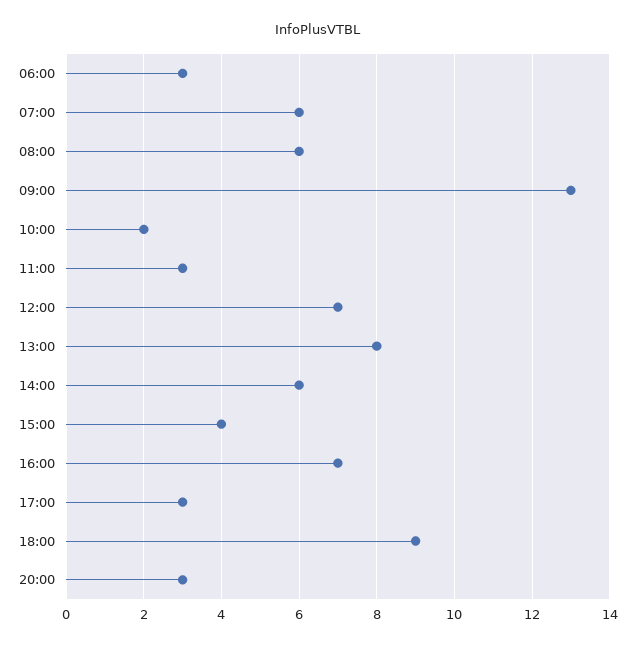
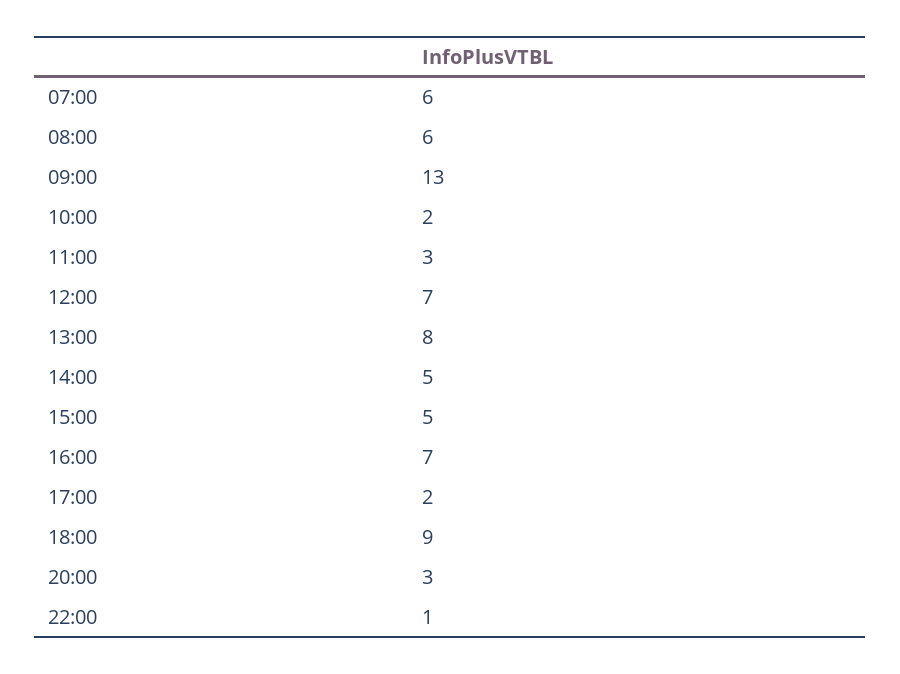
06:00: 3 -> none
14:00: 6 -> 5
15:00: 4 -> 5
17:00: 3 -> 2
22:00: none -> 1

